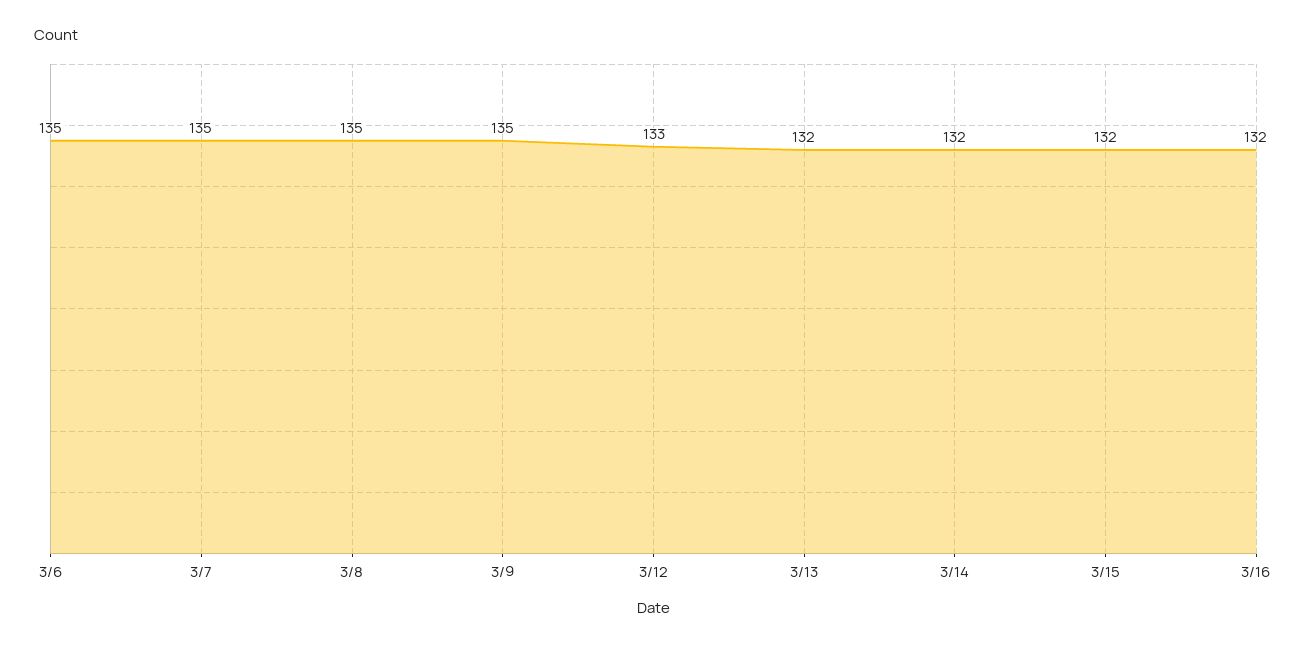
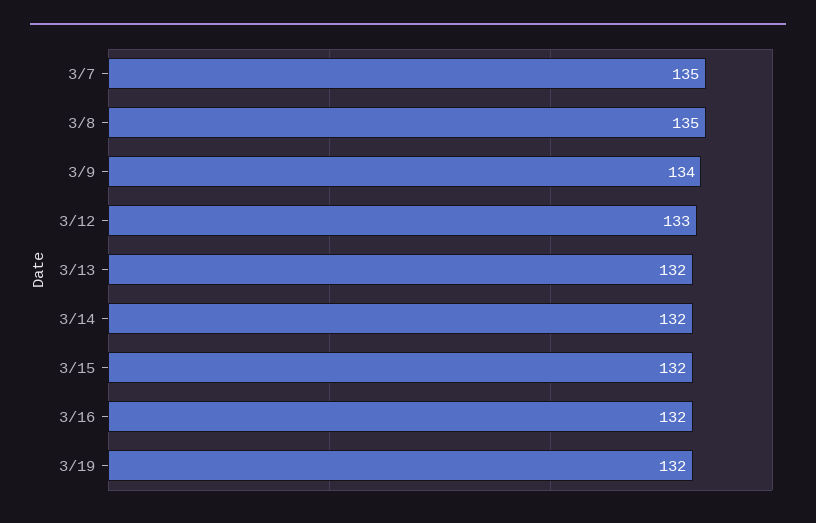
3/6: 135 -> none
3/9: 135 -> 134
3/19: none -> 132

